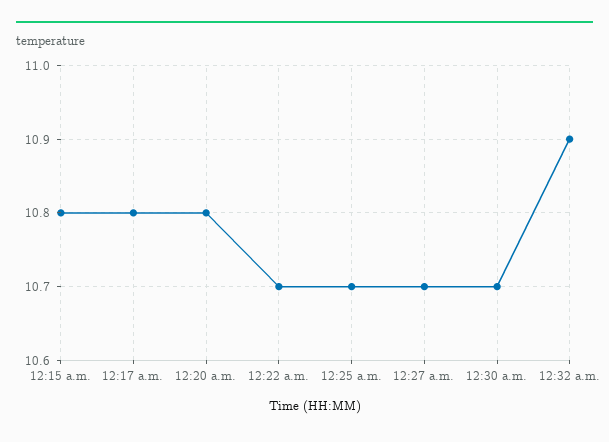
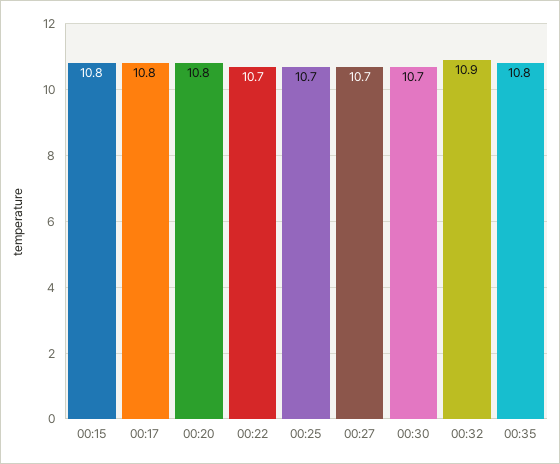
00:35: none -> 10.8

